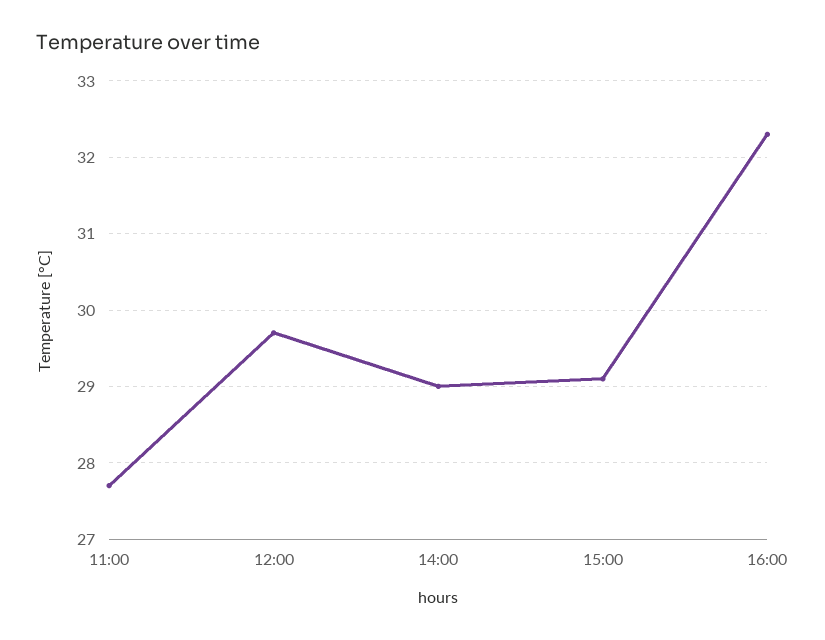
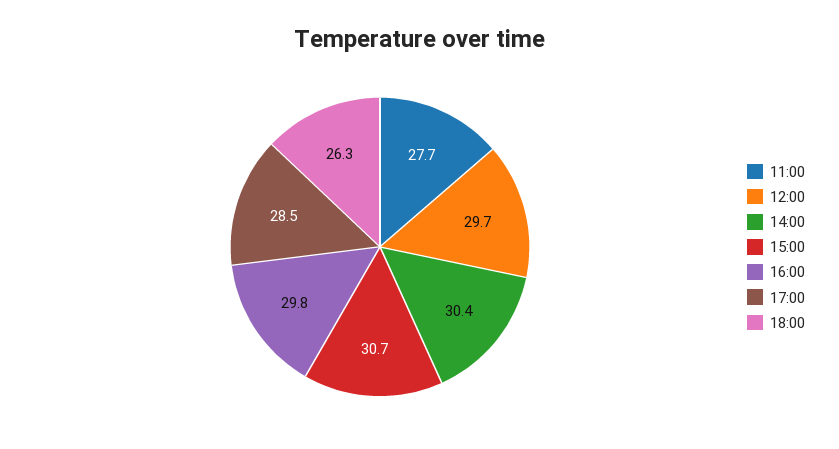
14:00: 29 -> 30.4
15:00: 29.1 -> 30.7
16:00: 32.3 -> 29.8
17:00: none -> 28.5
18:00: none -> 26.3

